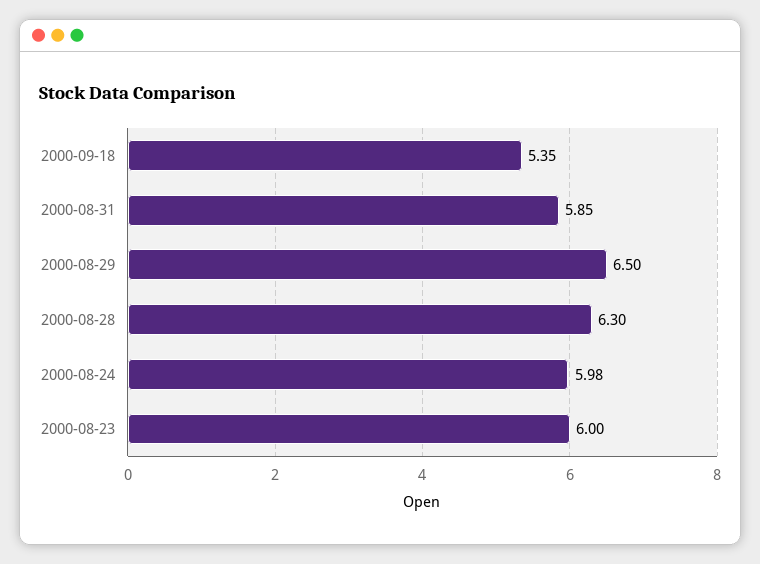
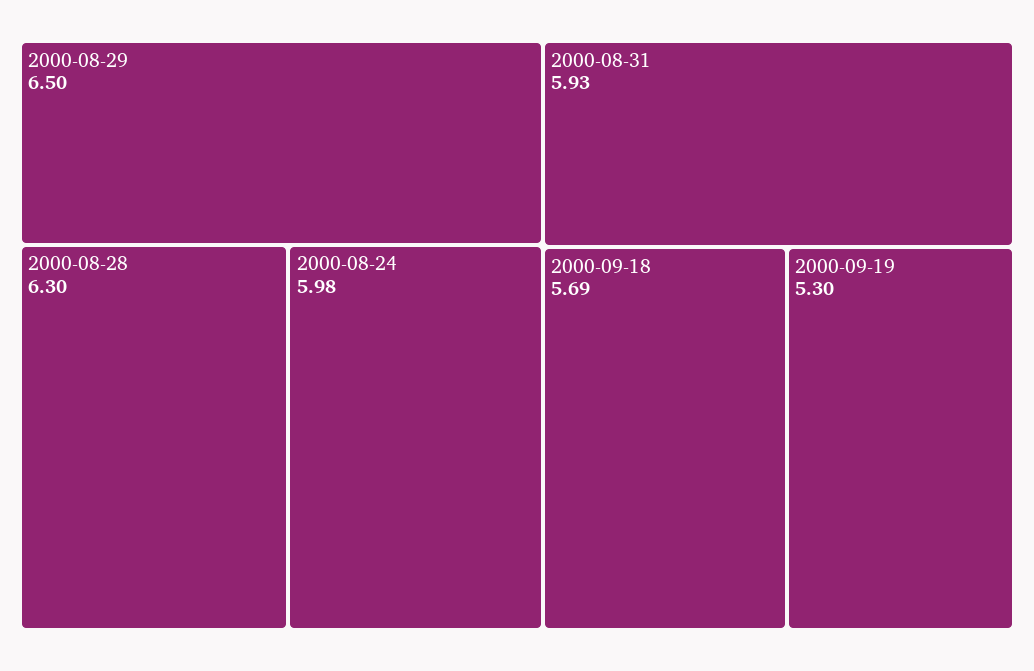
2000-09-18: 5.35 -> 5.69
2000-08-31: 5.85 -> 5.93
2000-08-23: 6 -> none
2000-09-19: none -> 5.3

